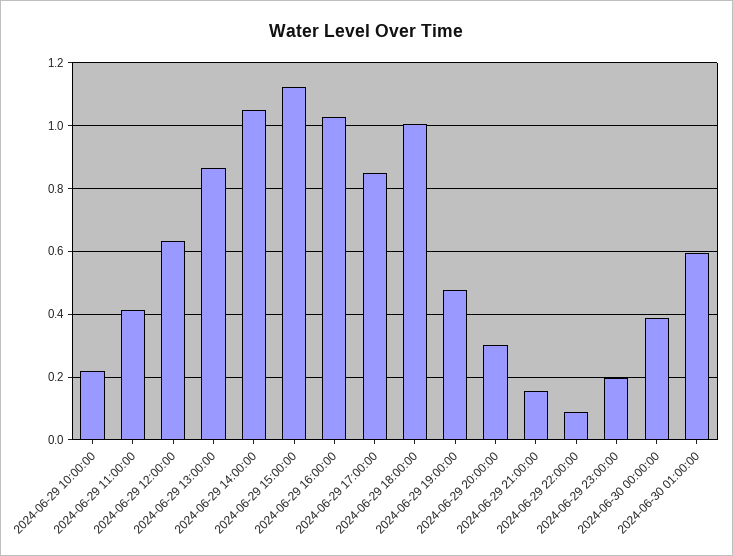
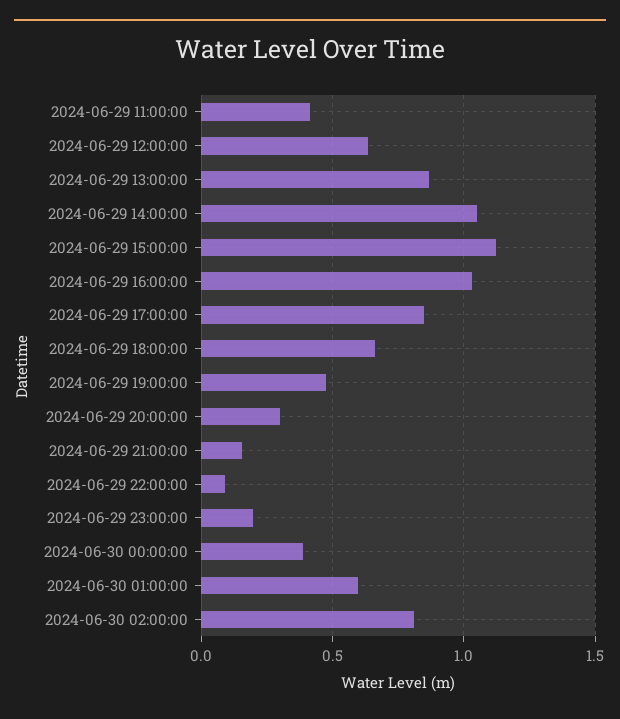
2024-06-29 10:00:00: 0.22 -> none
2024-06-29 18:00:00: 1 -> 0.65
2024-06-30 02:00:00: none -> 0.8

